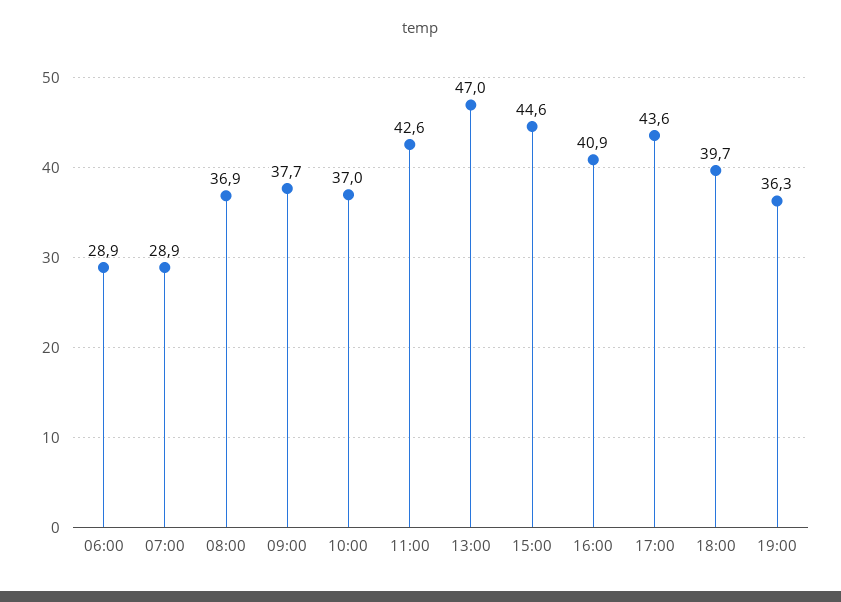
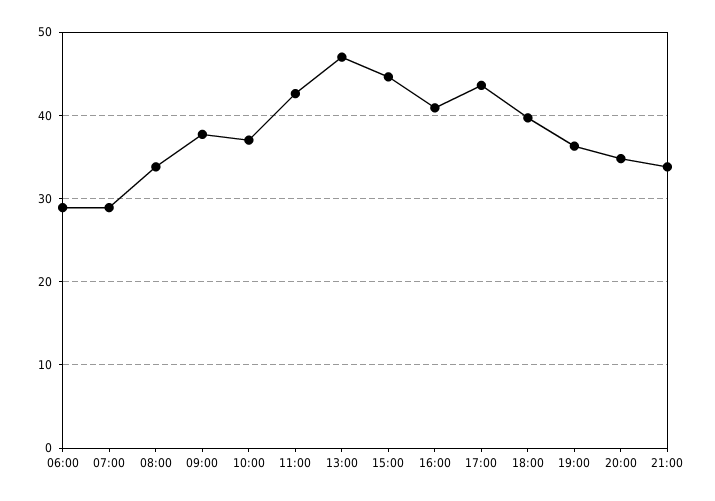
08:00: 36.9 -> 34
20:00: none -> 35
21:00: none -> 34

